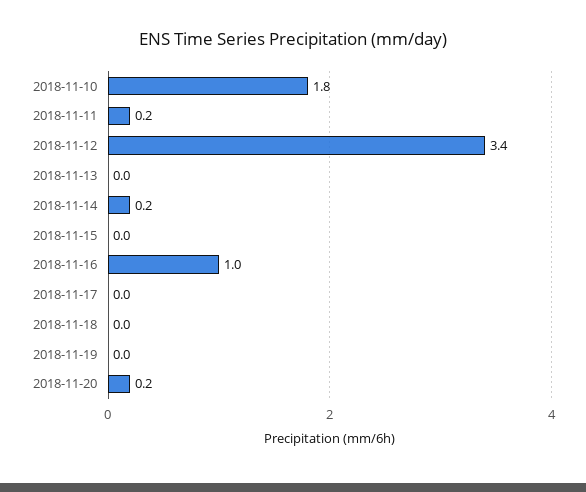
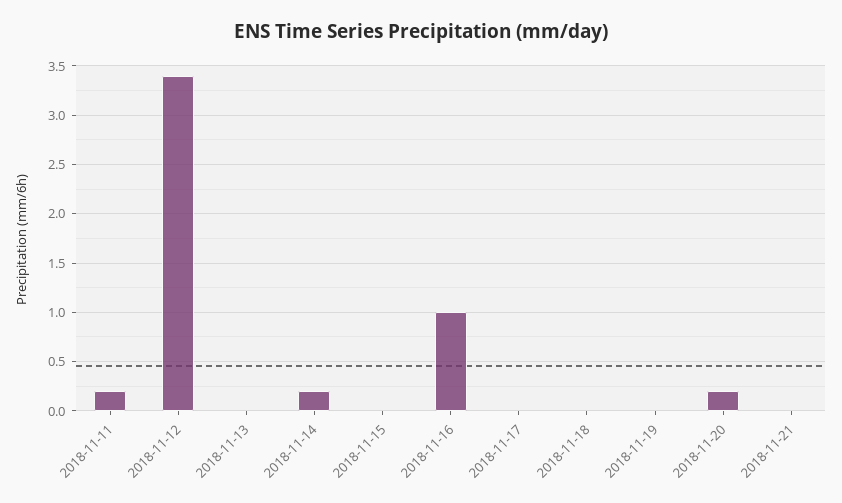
2018-11-10: 1.8 -> none
2018-11-21: none -> 0

